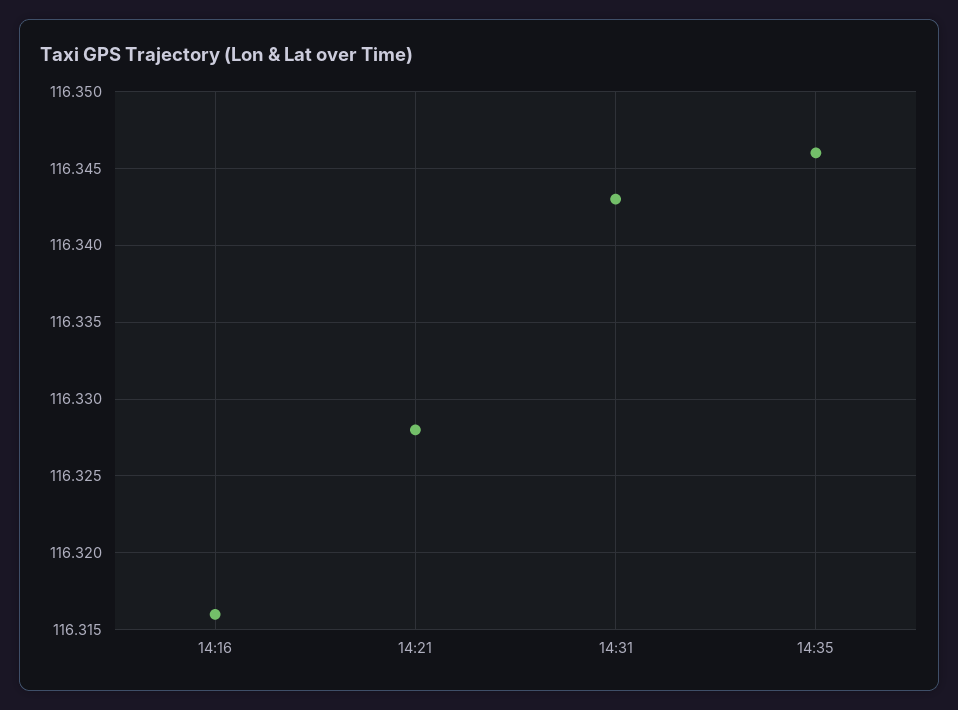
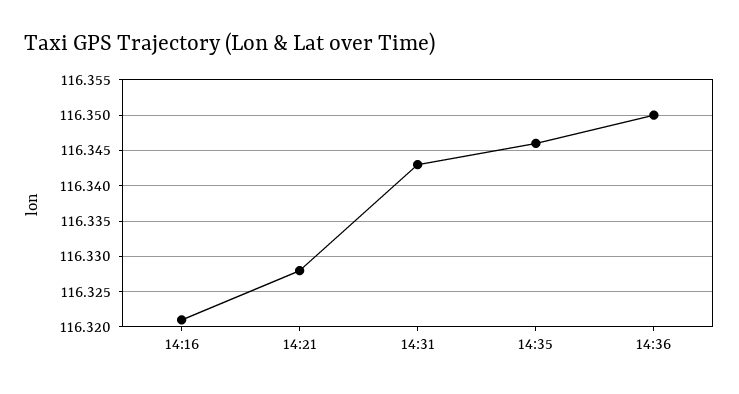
14:16: 116.316 -> 116.321
14:36: none -> 116.35

